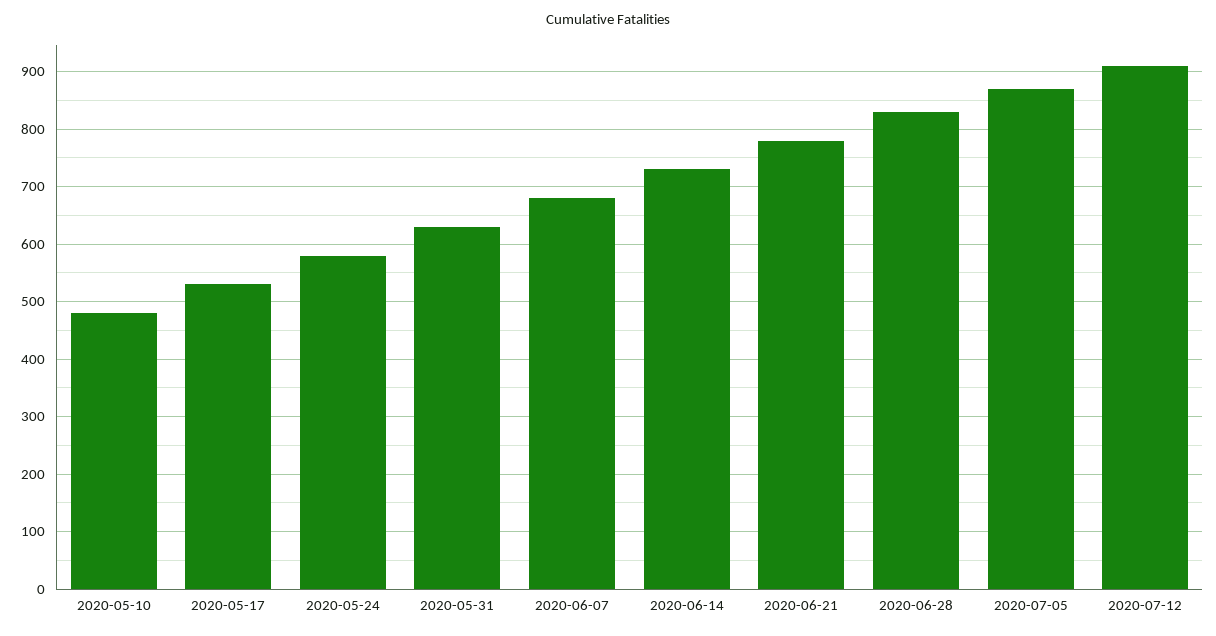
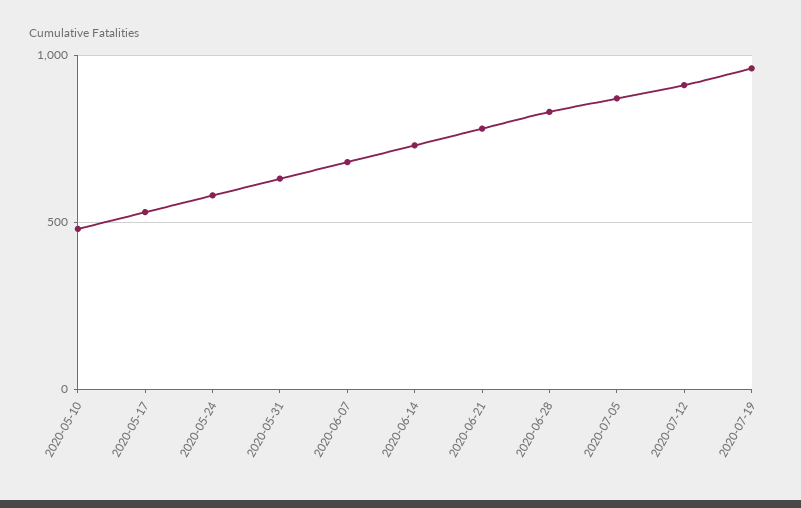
2020-07-19: none -> 950

